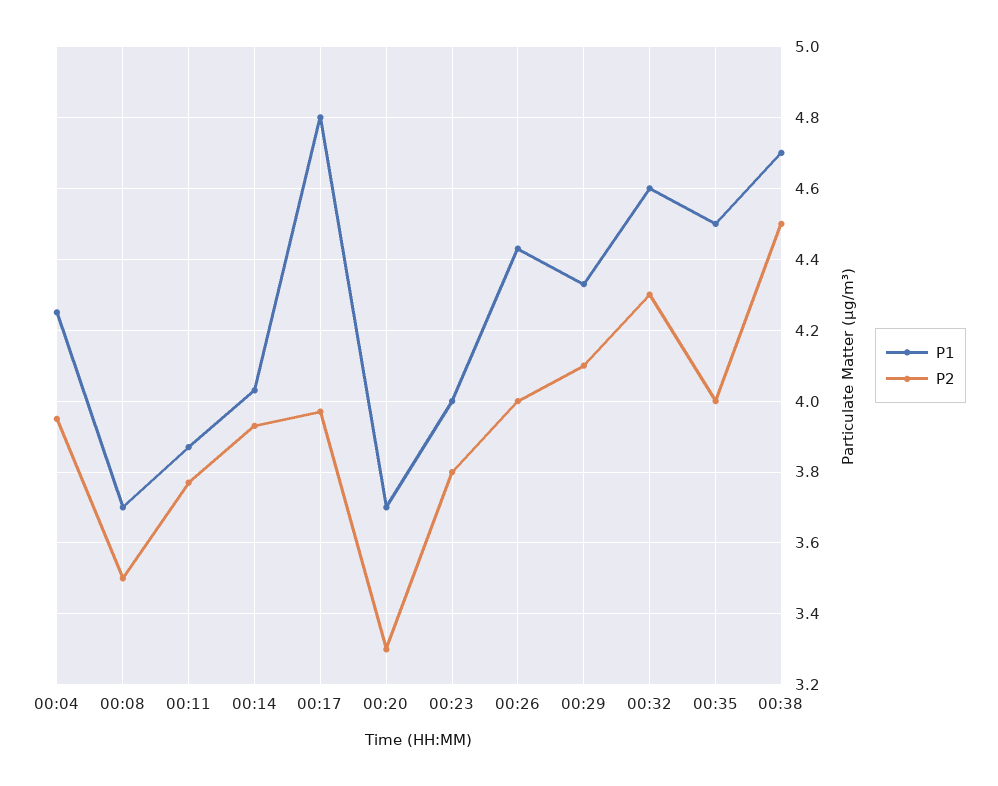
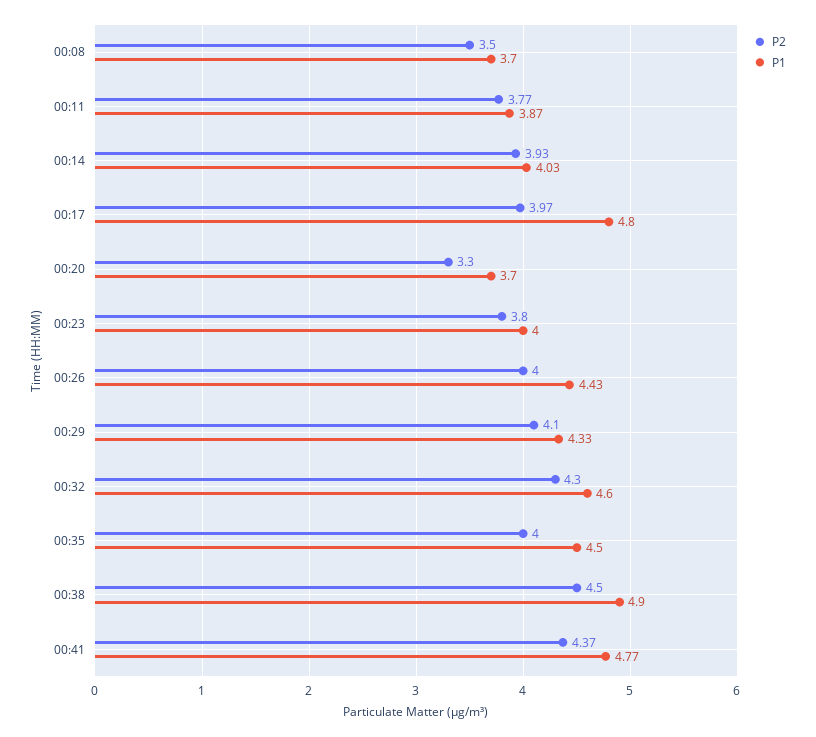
P1, 00:04: 4.25 -> none
P2, 00:04: 3.95 -> none
P1, 00:38: 4.7 -> 4.9
P2, 00:41: none -> 4.37
P1, 00:41: none -> 4.77

